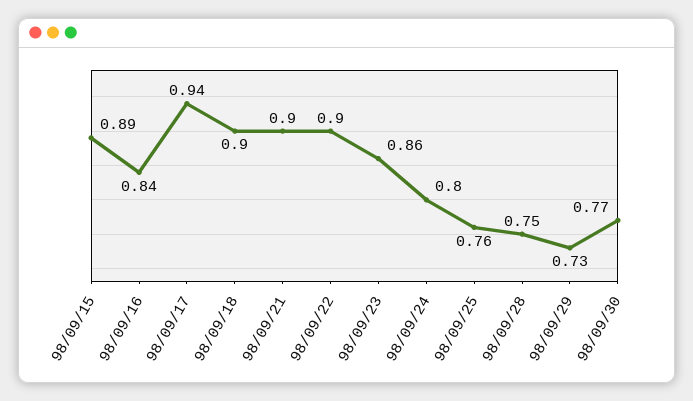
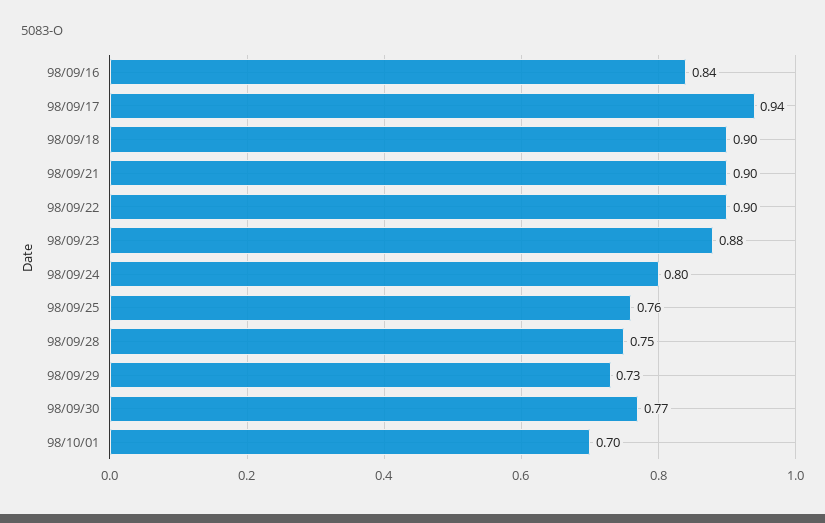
98/09/15: 0.89 -> none
98/09/23: 0.86 -> 0.88
98/10/01: none -> 0.7

